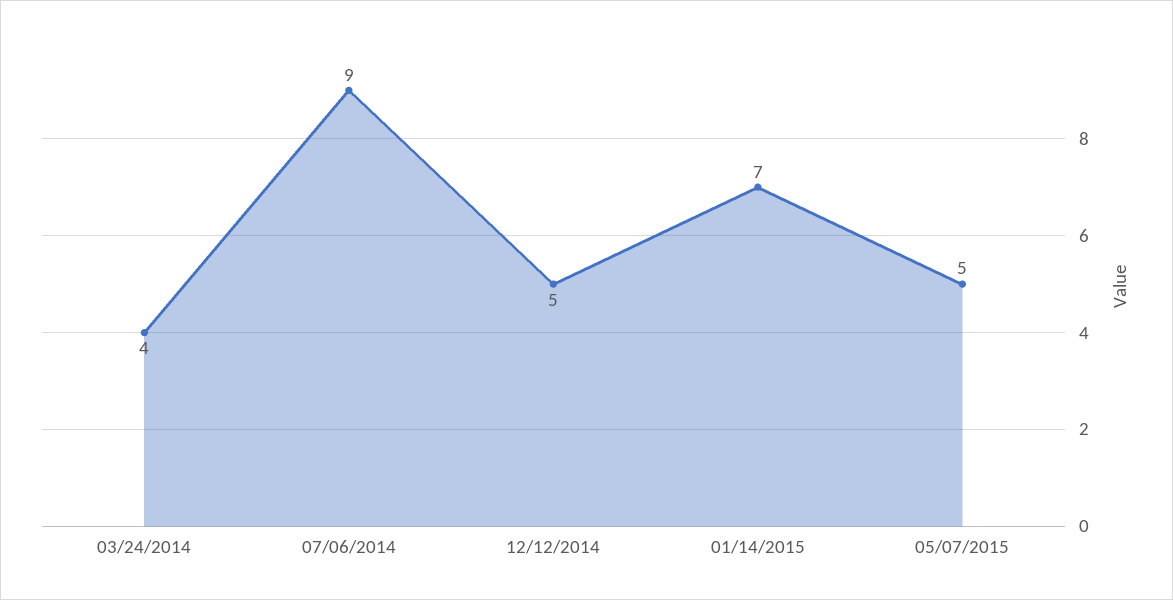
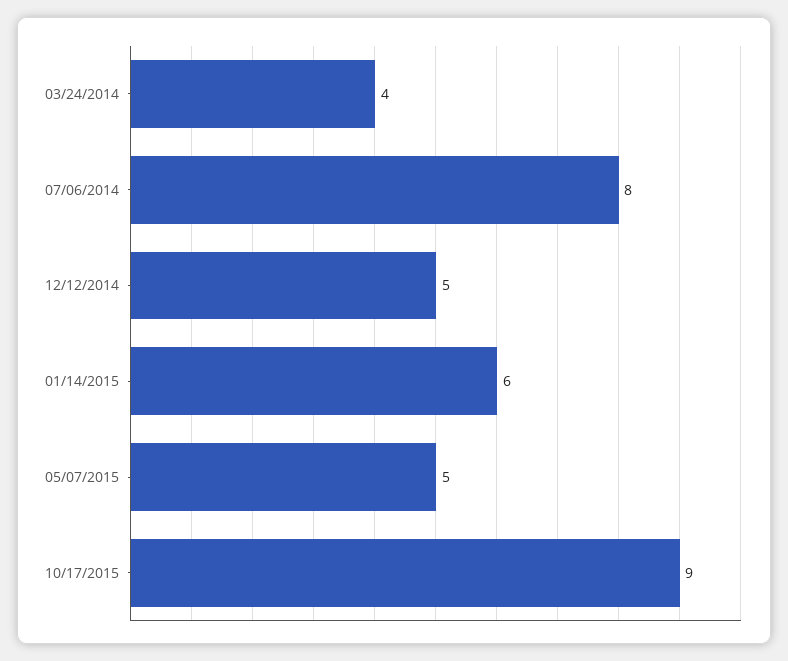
07/06/2014: 9 -> 8
01/14/2015: 7 -> 6
10/17/2015: none -> 9

